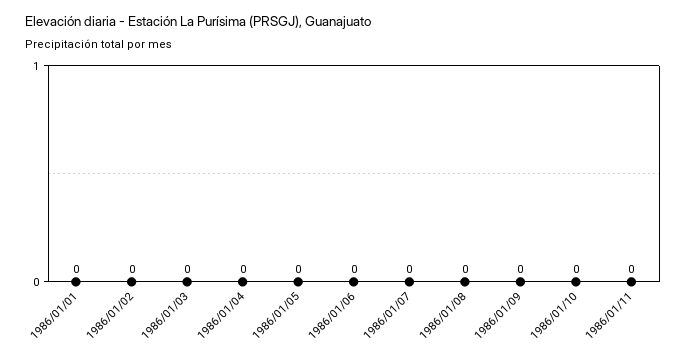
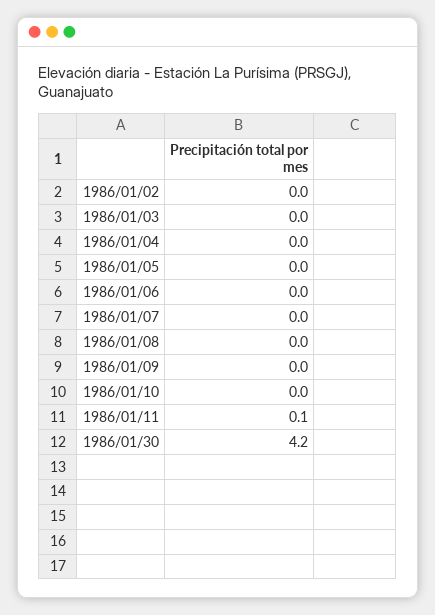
1986/01/01: 0 -> none
1986/01/11: 0 -> 0.1
1986/01/30: none -> 4.2

